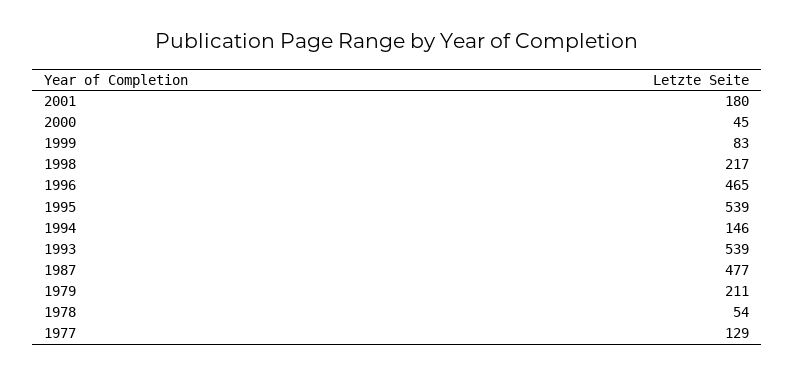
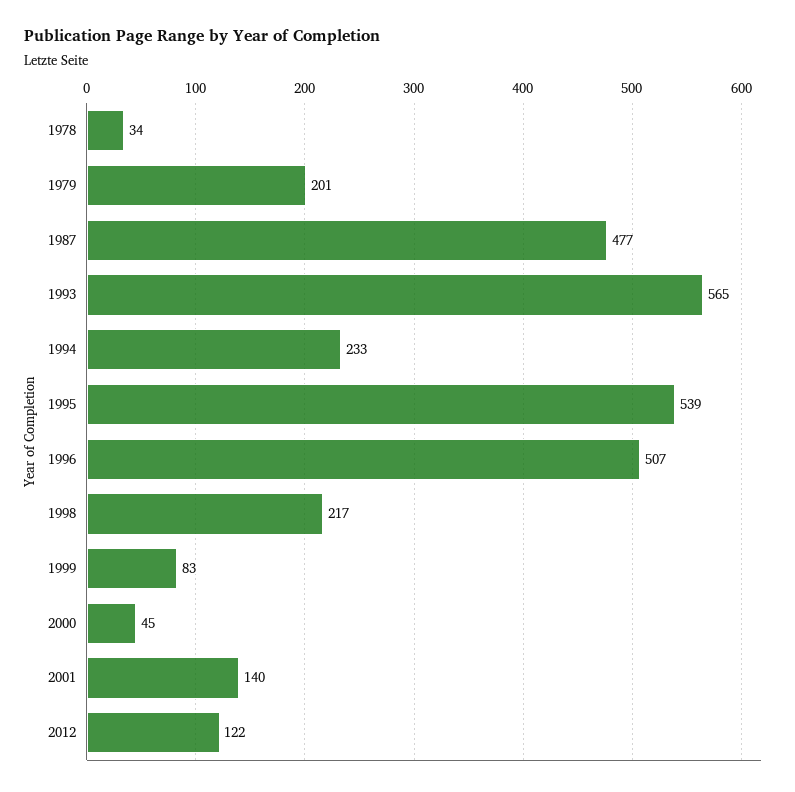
2001: 180 -> 140
1996: 465 -> 507
1994: 146 -> 233
1993: 539 -> 565
1979: 211 -> 201
1978: 54 -> 34
1977: 129 -> none
2012: none -> 122

